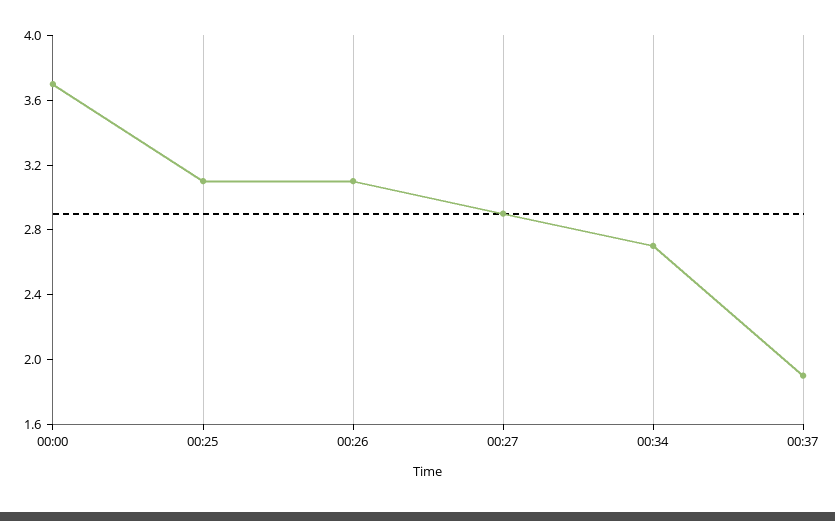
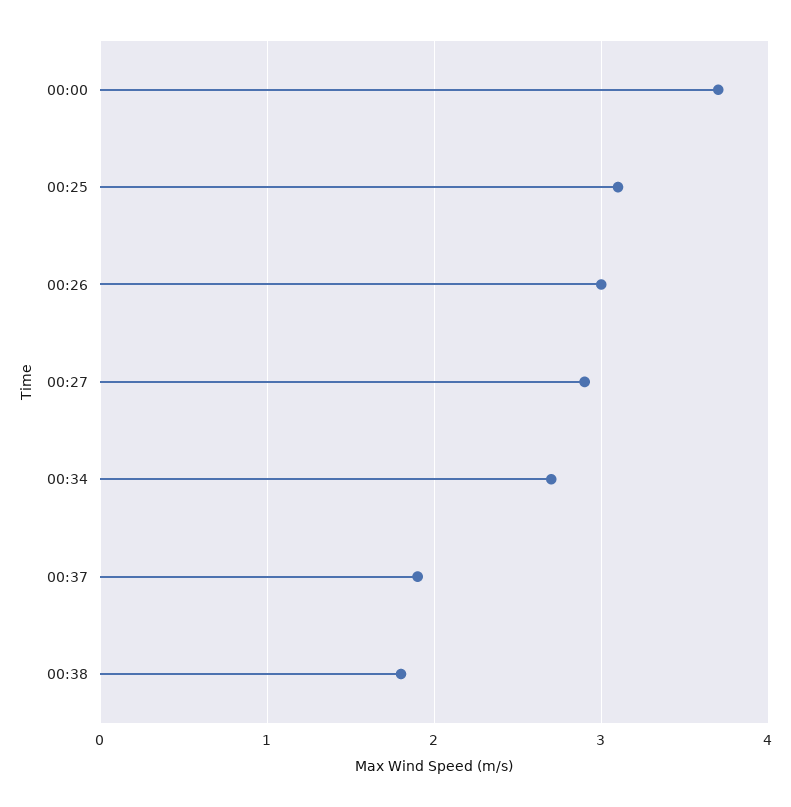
00:26: 3.1 -> 3
00:38: none -> 1.8

